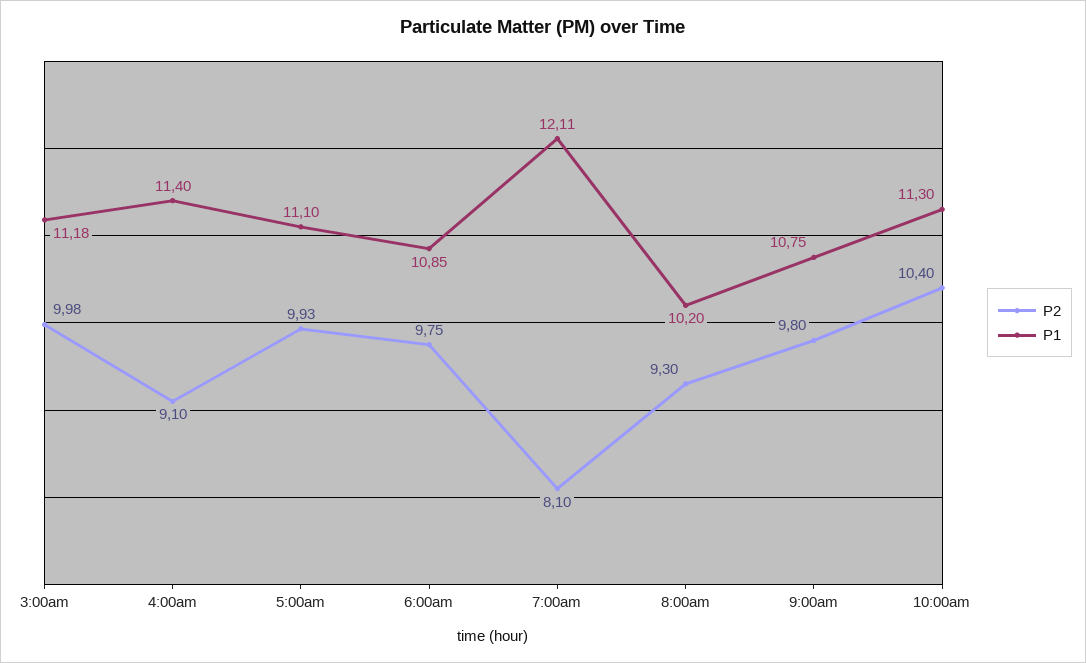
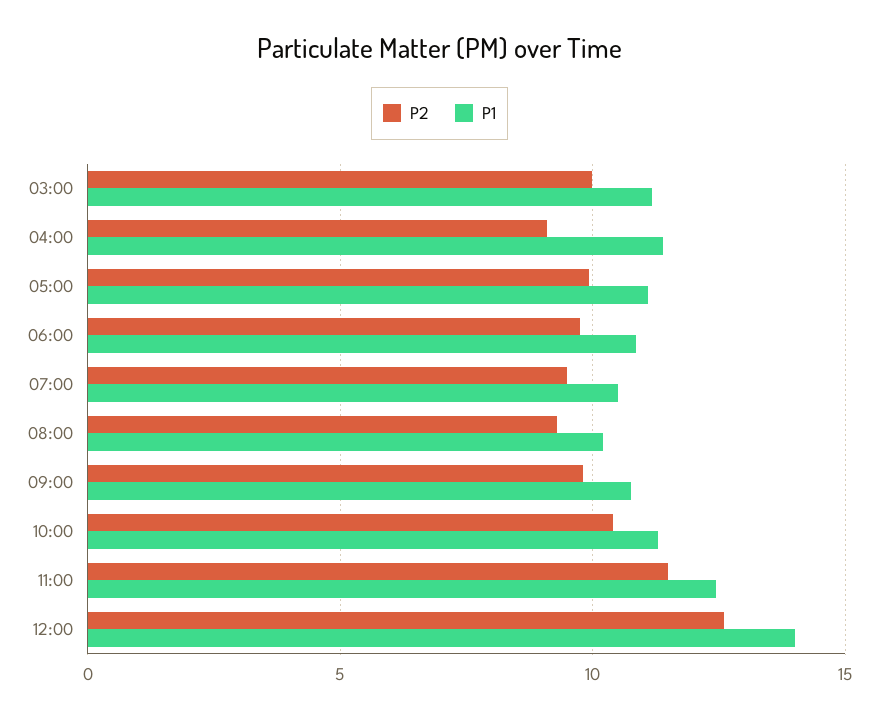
P2, 7:00am: 8.1 -> 9.5
P1, 7:00am: 12.11 -> 10.5
P2, 11:00: none -> 11.5
P1, 11:00: none -> 12.5
P2, 12:00: none -> 12.5
P1, 12:00: none -> 14

